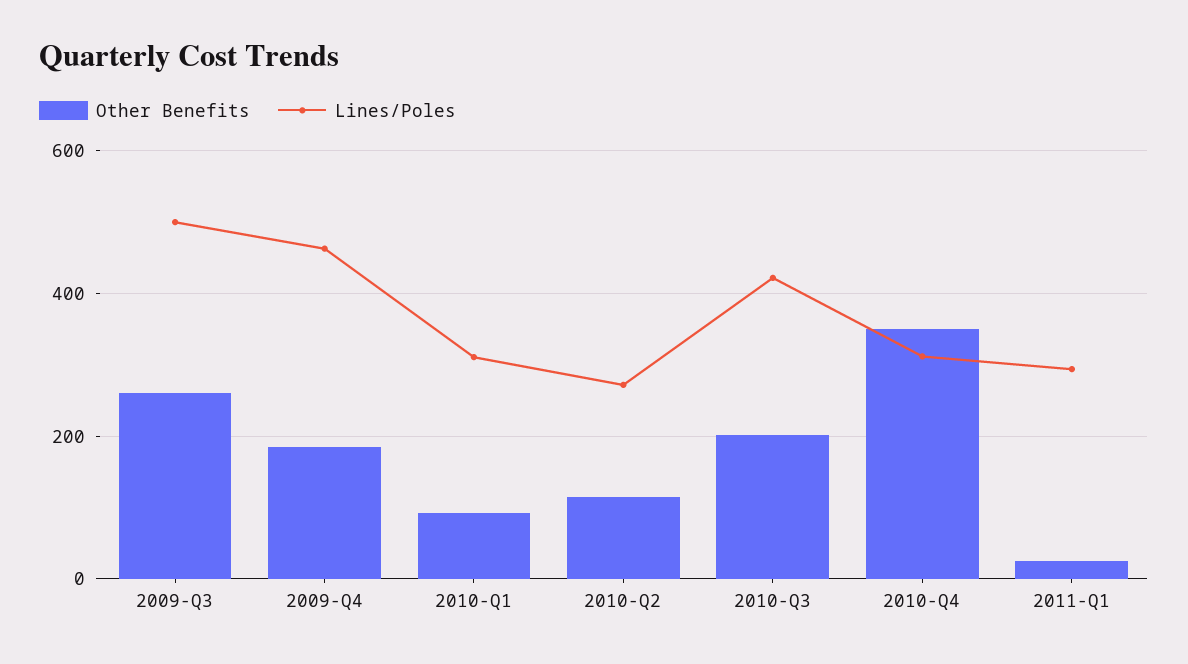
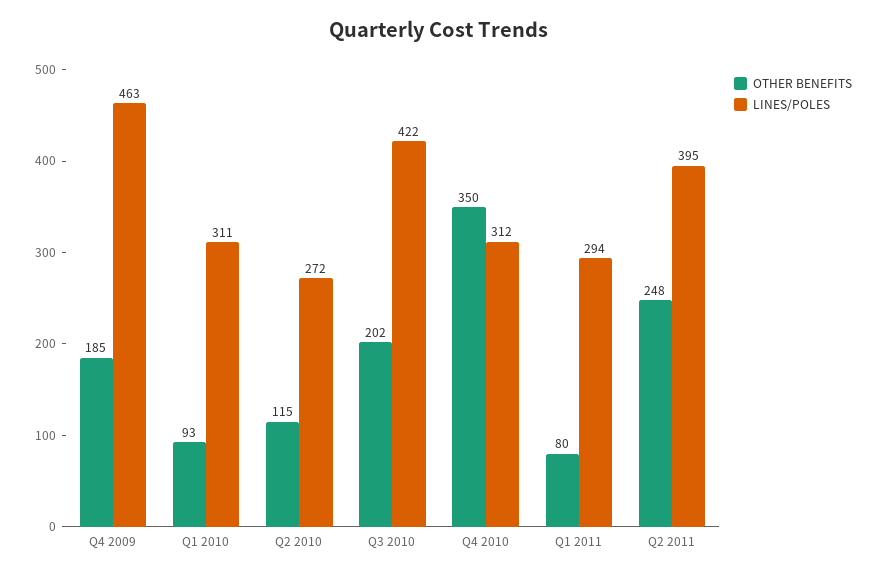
Other Benefits, 2009-Q3: 260 -> none
Lines/Poles, 2009-Q3: 500 -> none
Other Benefits, 2011-Q1: 20 -> 80
Other Benefits, Q2 2011: none -> 248
Lines/Poles, Q2 2011: none -> 395

